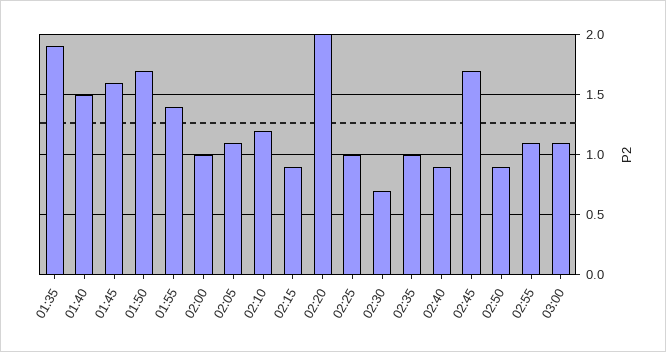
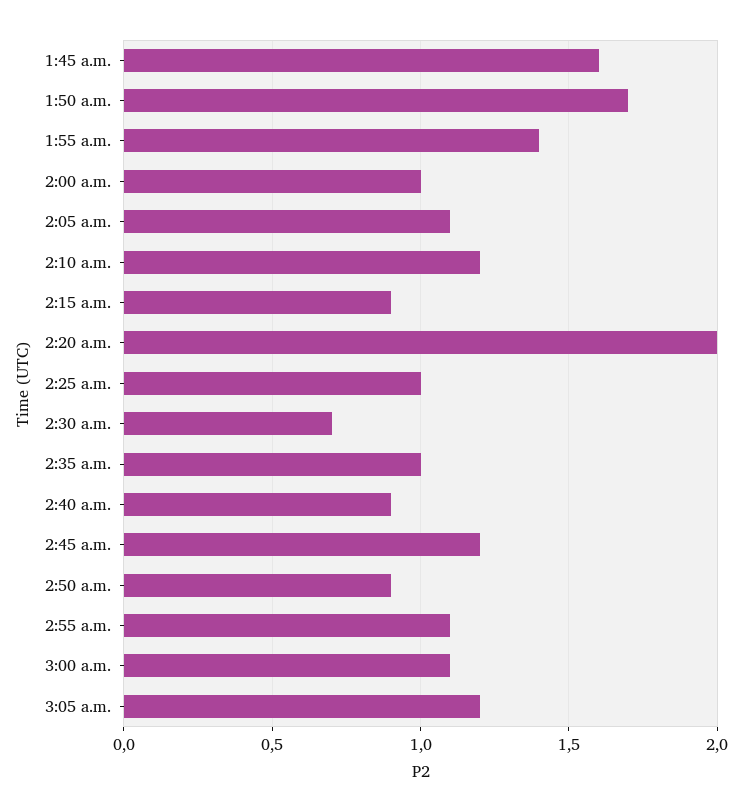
01:35: 1.9 -> none
01:40: 1.5 -> none
02:45: 1.7 -> 1.2
3:05 a.m.: none -> 1.2

